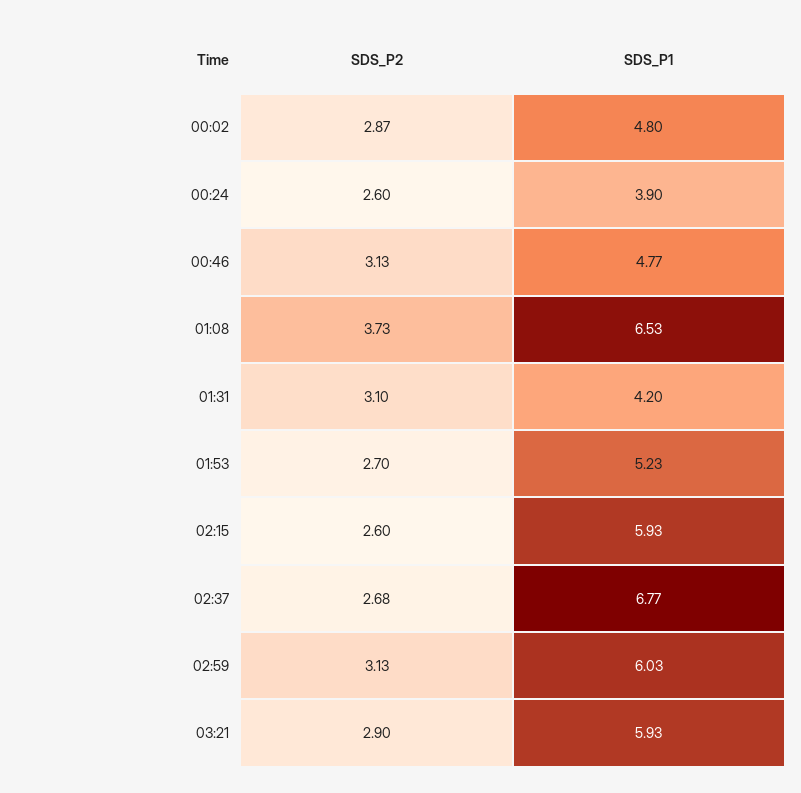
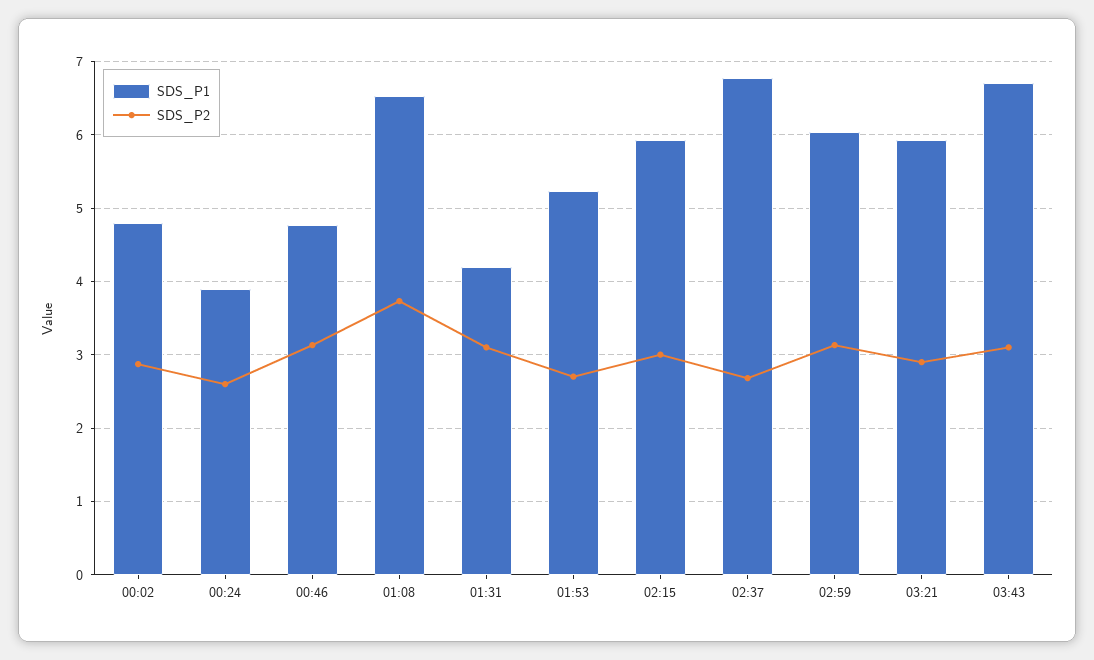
SDS_P2, 02:15: 2.6 -> 3
SDS_P1, 03:43: none -> 6.7
SDS_P2, 03:43: none -> 3.1

